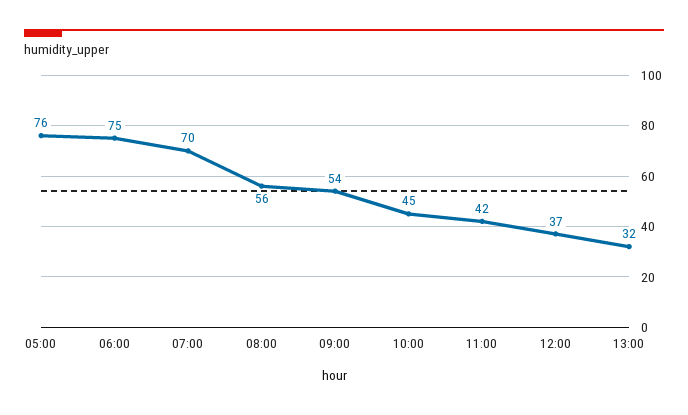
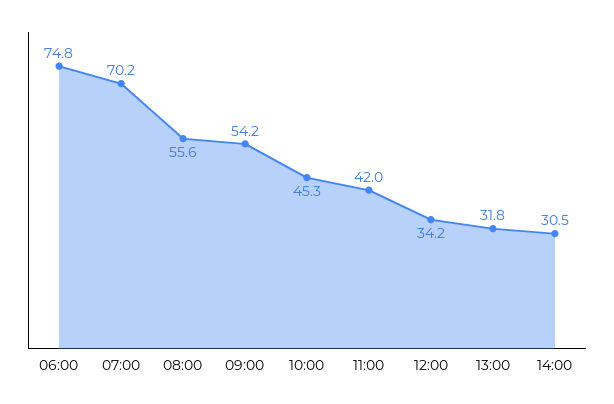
05:00: 76 -> none
12:00: 37 -> 34.2
14:00: none -> 30.5

